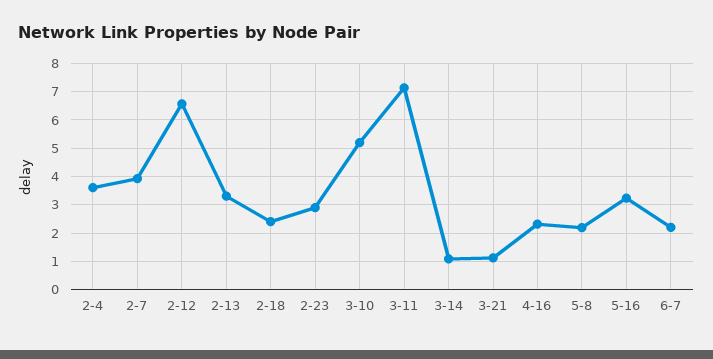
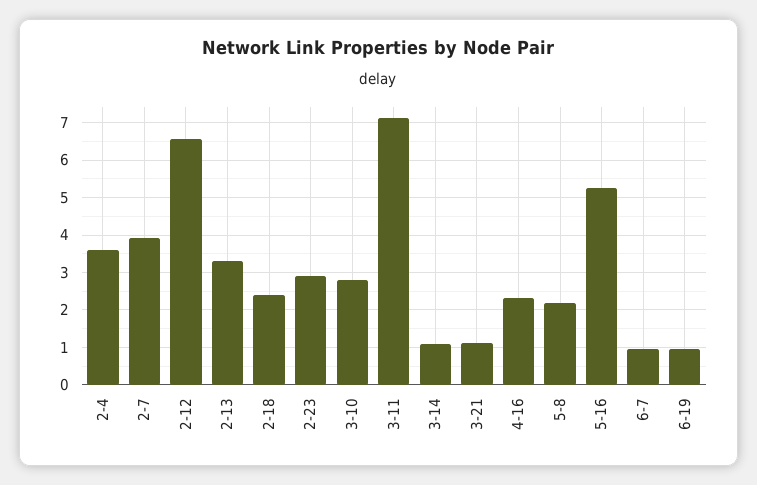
3-10: 5.25 -> 2.8
5-16: 3.25 -> 5.2
6-7: 2.25 -> 1
6-19: none -> 1

